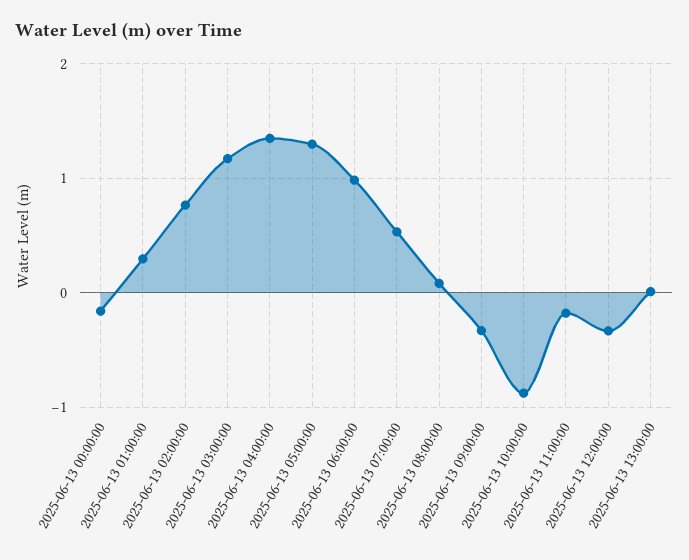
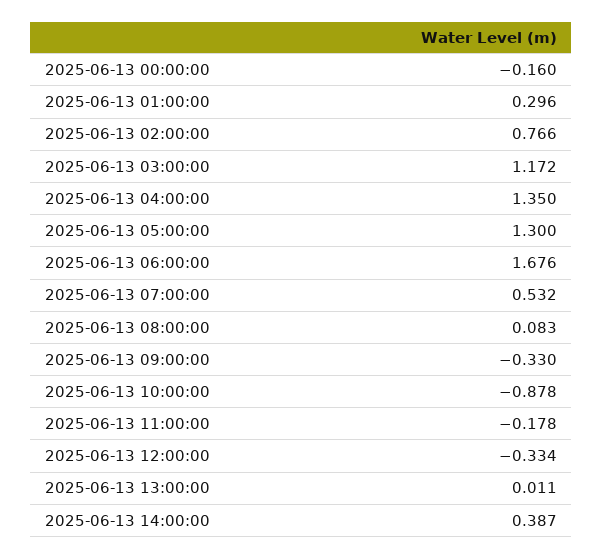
2025-06-13 06:00:00: 1 -> 1.676
2025-06-13 14:00:00: none -> 0.387

